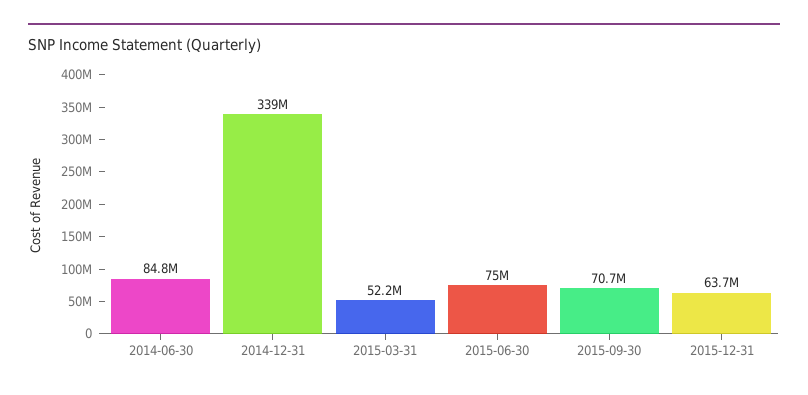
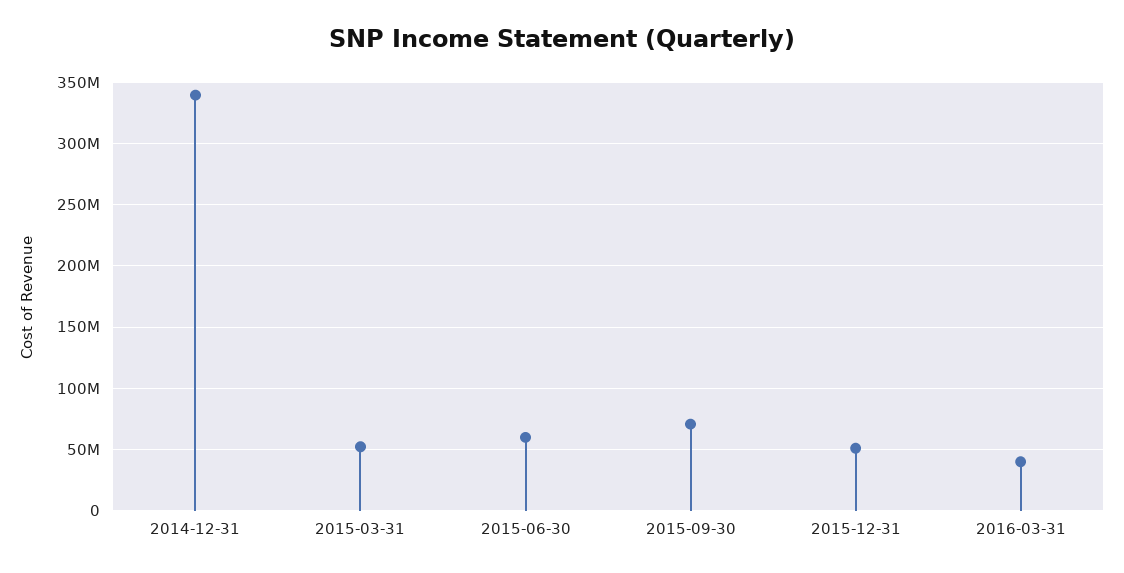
2014-06-30: 84800000 -> none
2015-06-30: 75000000 -> 60000000
2015-12-31: 63700000 -> 50000000
2016-03-31: none -> 40000000

